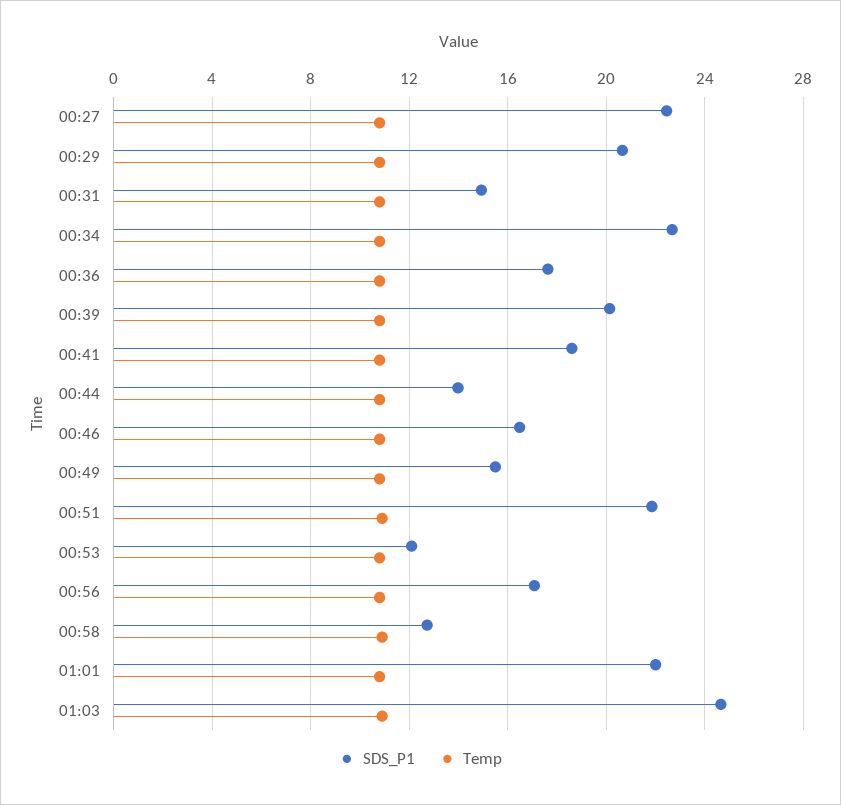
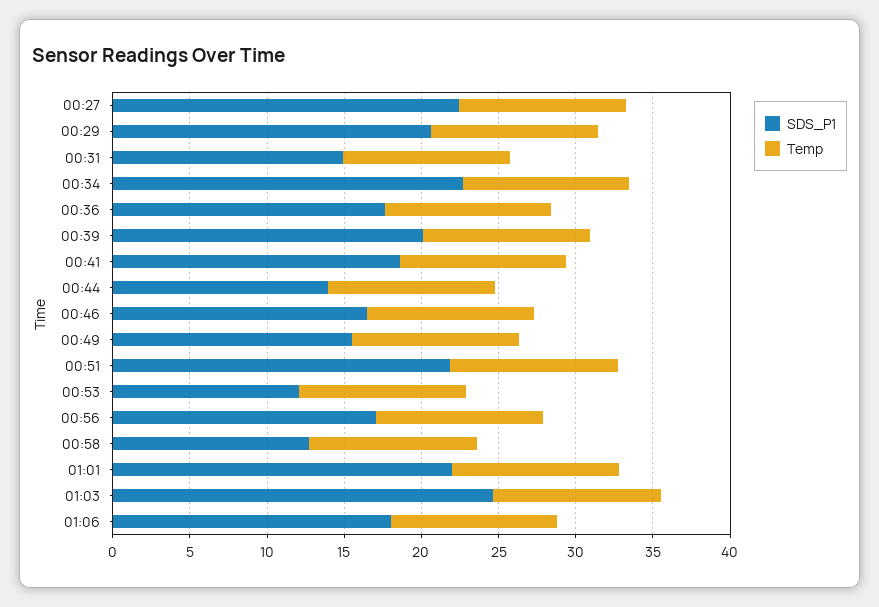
SDS_P1, 01:06: none -> 18
Temp, 01:06: none -> 11

